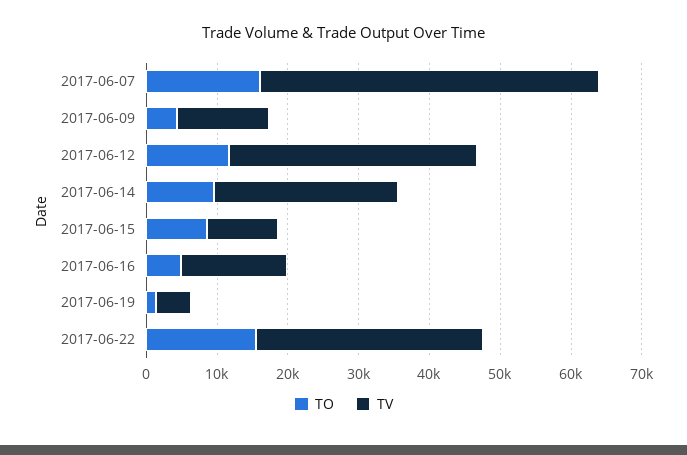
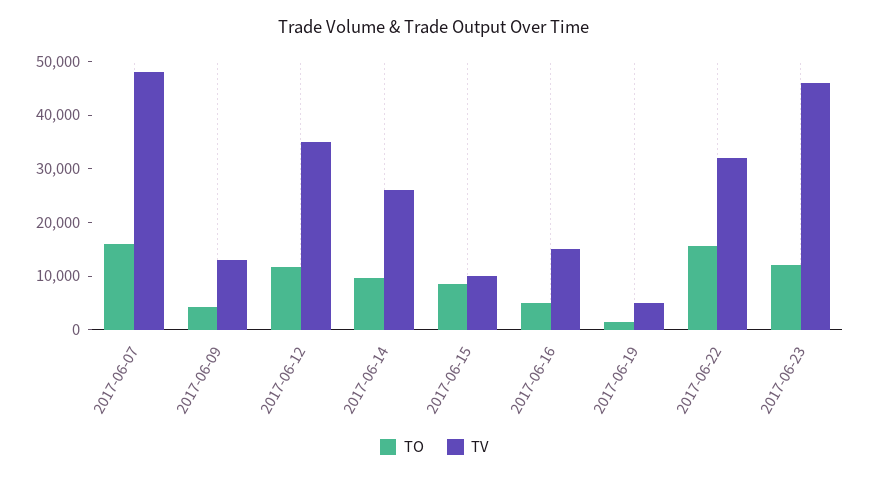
TO, 2017-06-23: none -> 12000
TV, 2017-06-23: none -> 46000

